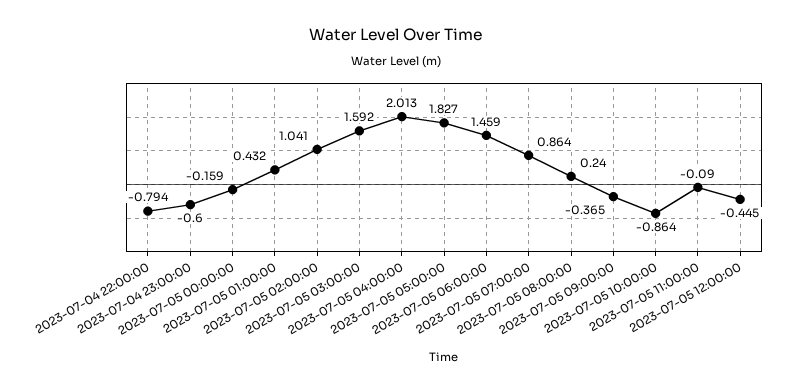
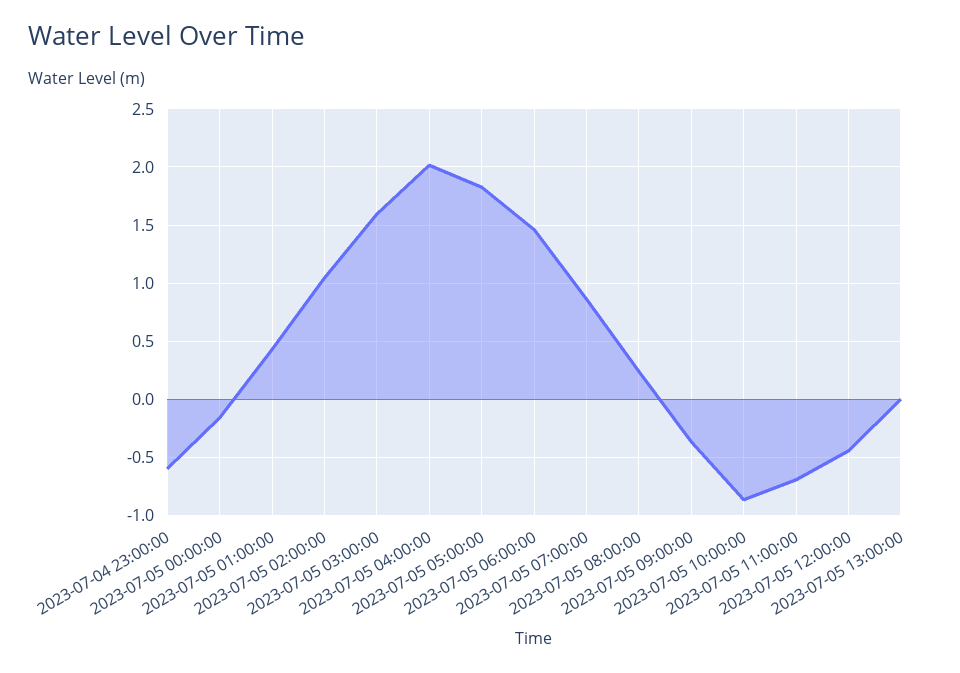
2023-07-04 22:00:00: -0.794 -> none
2023-07-05 11:00:00: -0.09 -> -0.7
2023-07-05 13:00:00: none -> 0

